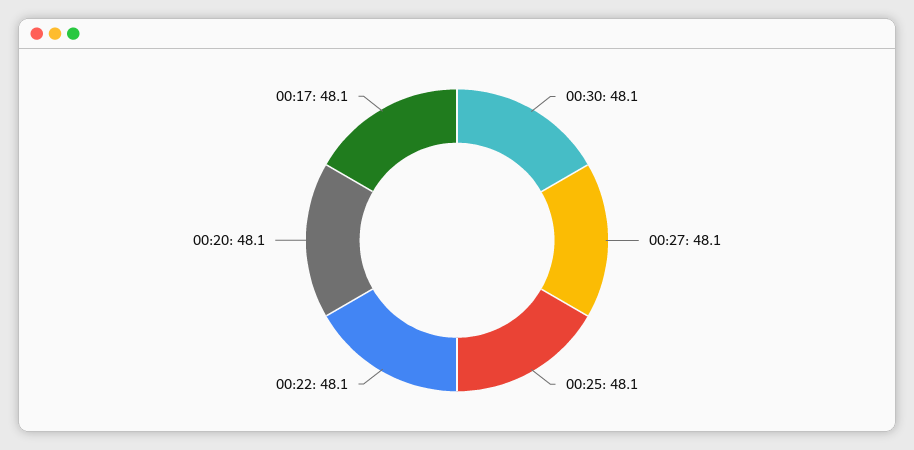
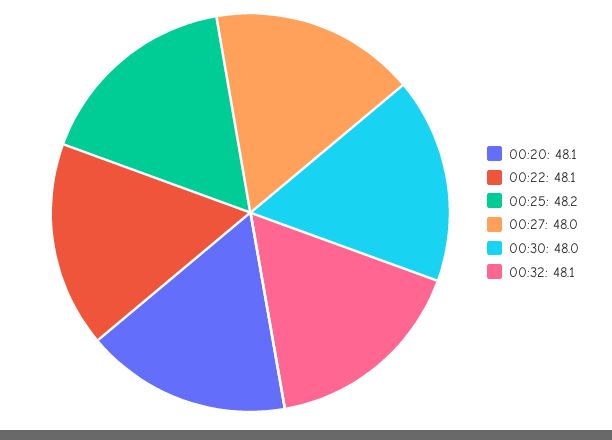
00:30: 48.1 -> 48
00:27: 48.1 -> 48
00:25: 48.1 -> 48.2
00:17: 48.1 -> none
00:32: none -> 48.1

